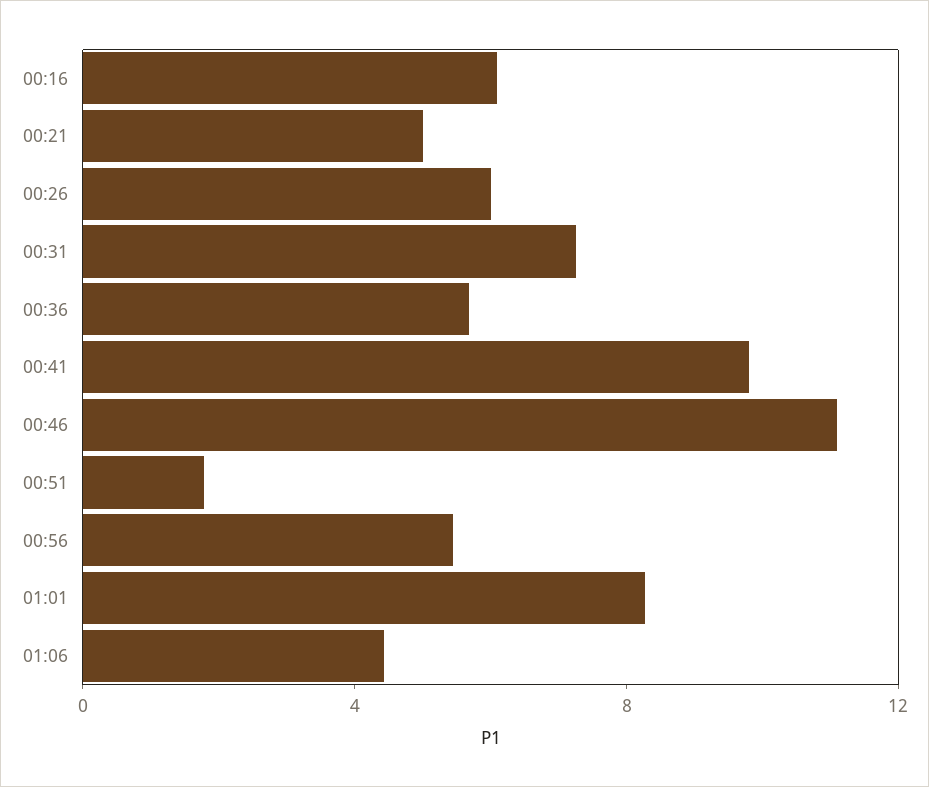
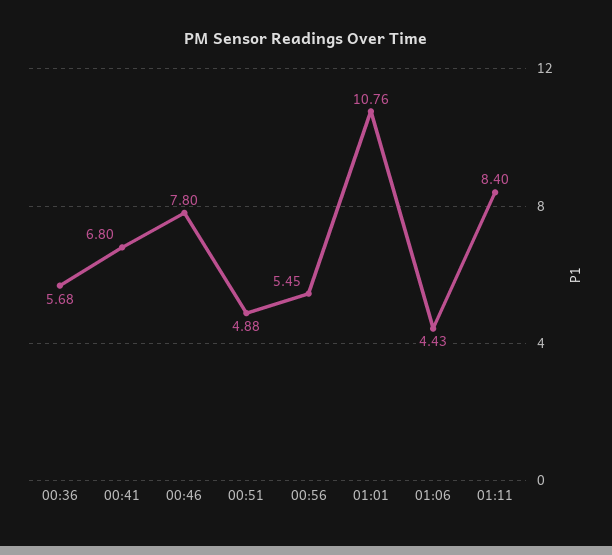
00:16: 6 -> none
00:21: 5 -> none
00:26: 6 -> none
00:31: 7 -> none
00:41: 10 -> 6.8
00:46: 11 -> 7.8
00:51: 2 -> 4.88
01:01: 8 -> 10.76
01:11: none -> 8.4

